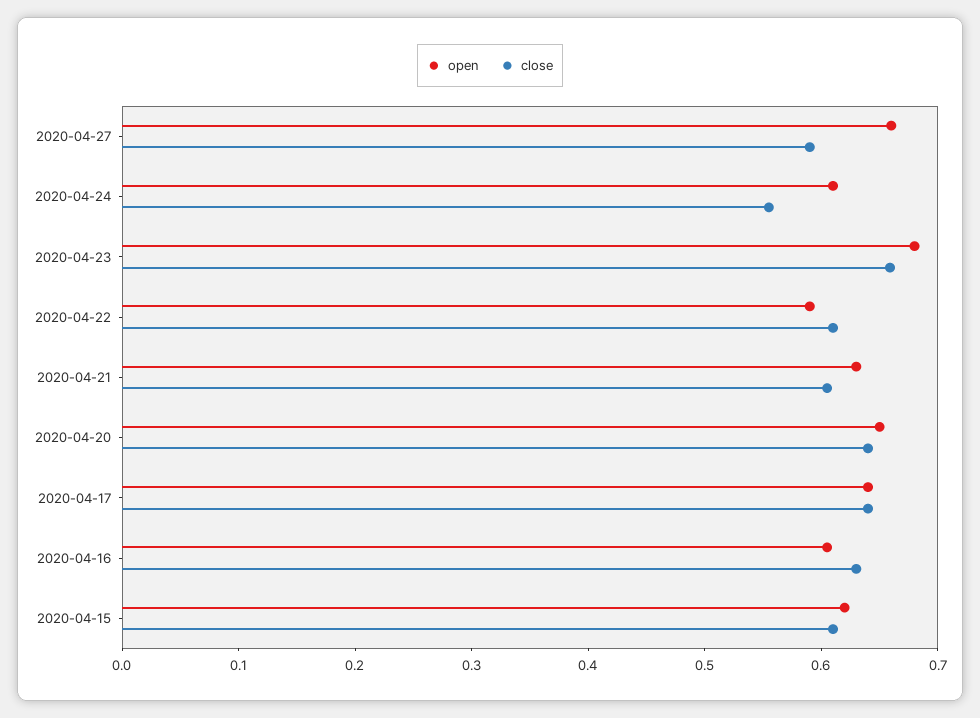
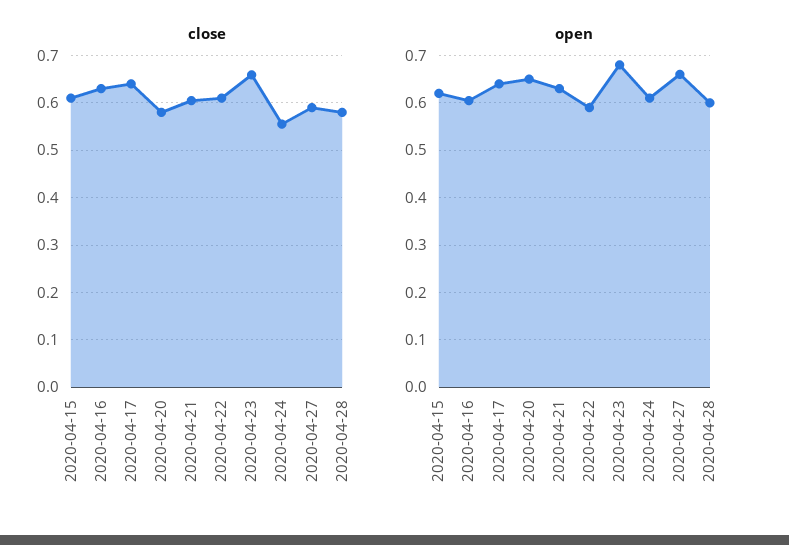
close, 2020-04-20: 0.64 -> 0.58
close, 2020-04-28: none -> 0.58
open, 2020-04-28: none -> 0.6

